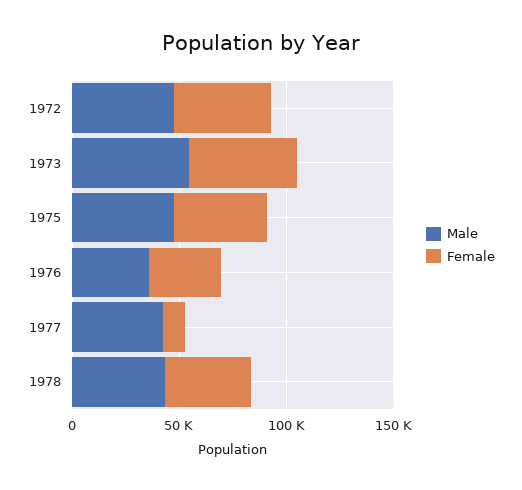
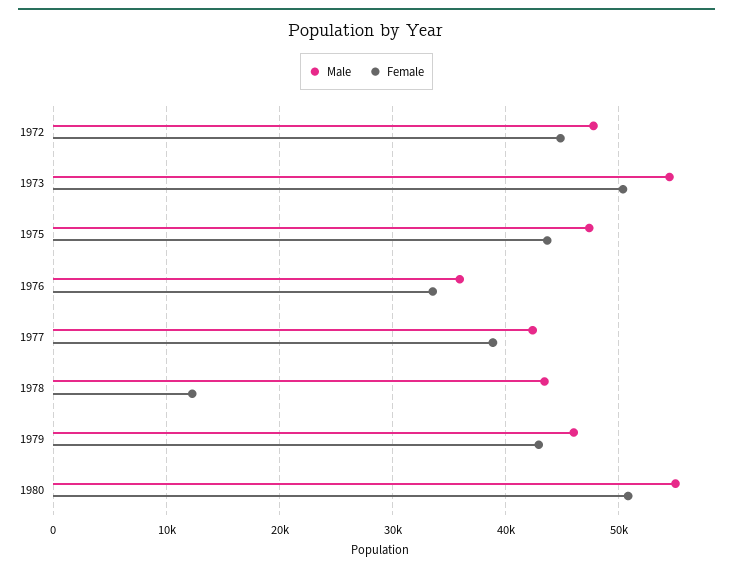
Female, 1977: 10000 -> 39000
Female, 1978: 40000 -> 12000
Male, 1979: none -> 46000
Female, 1979: none -> 43000
Male, 1980: none -> 55000
Female, 1980: none -> 51000

